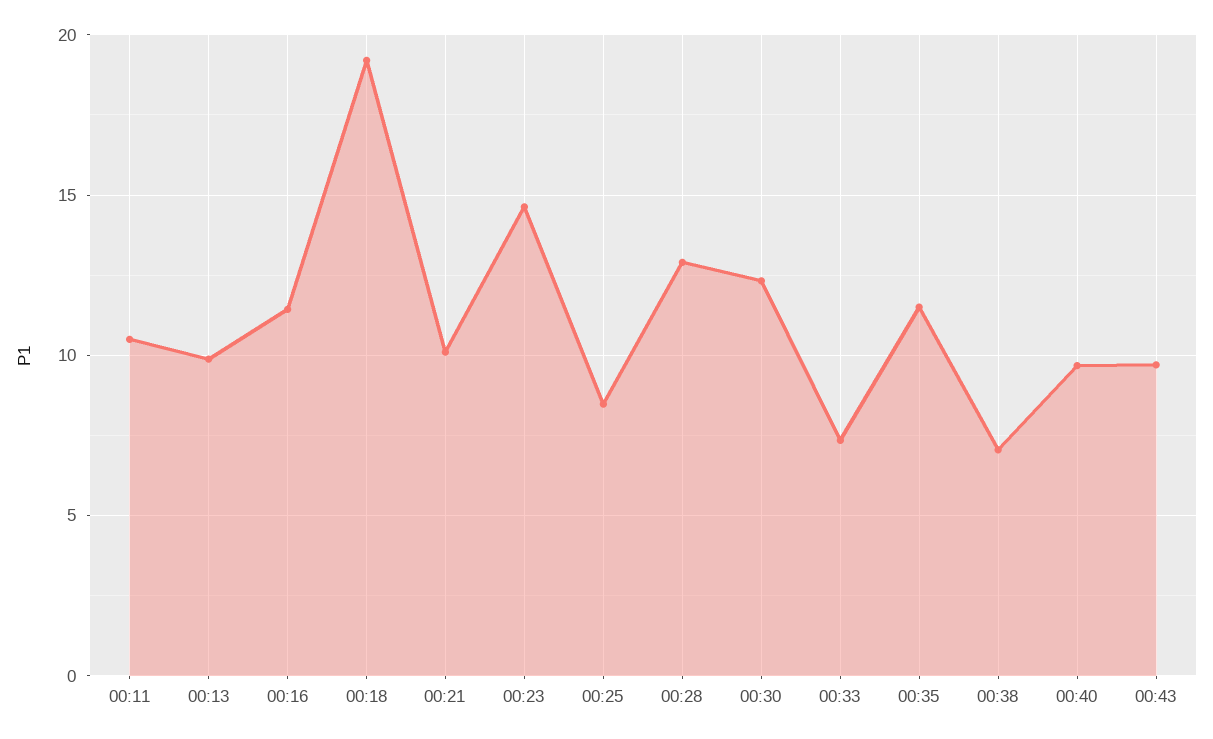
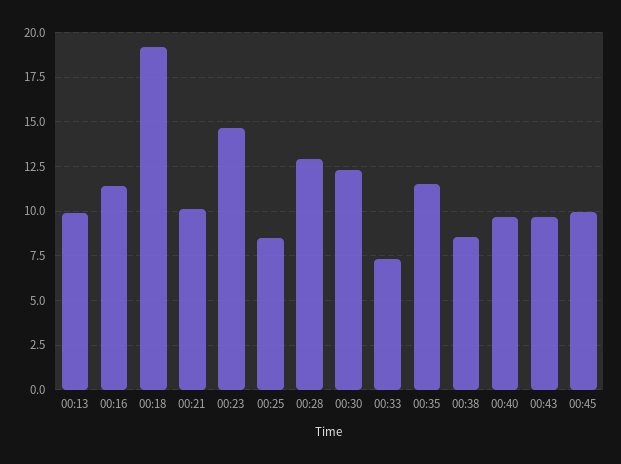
00:11: 10.5 -> none
00:38: 7 -> 8.5
00:45: none -> 10

